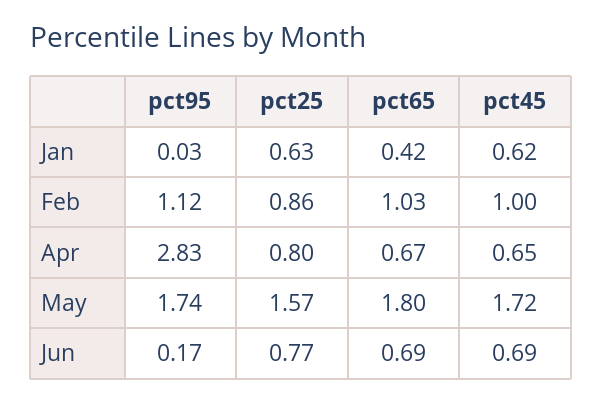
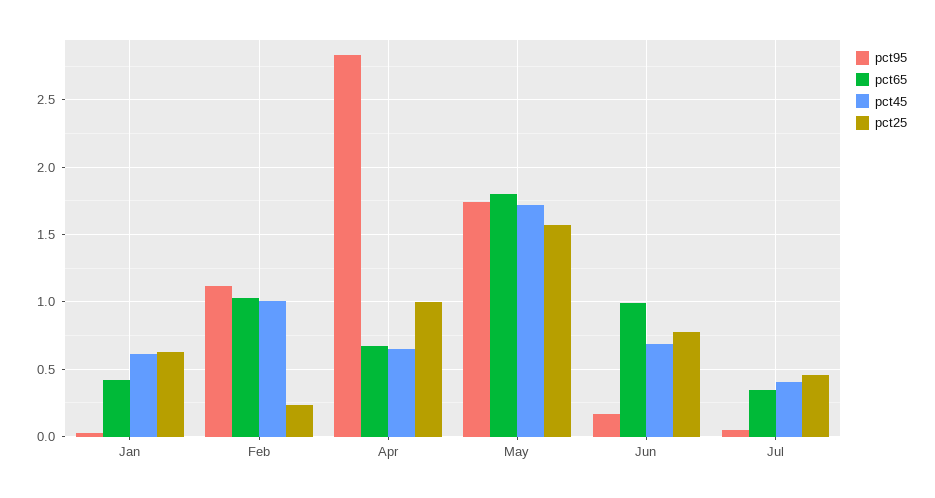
pct25, Feb: 0.86 -> 0.25
pct25, Apr: 0.8 -> 1
pct65, Jun: 0.69 -> 1
pct95, Jul: none -> 0.05
pct65, Jul: none -> 0.35
pct45, Jul: none -> 0.4
pct25, Jul: none -> 0.45

